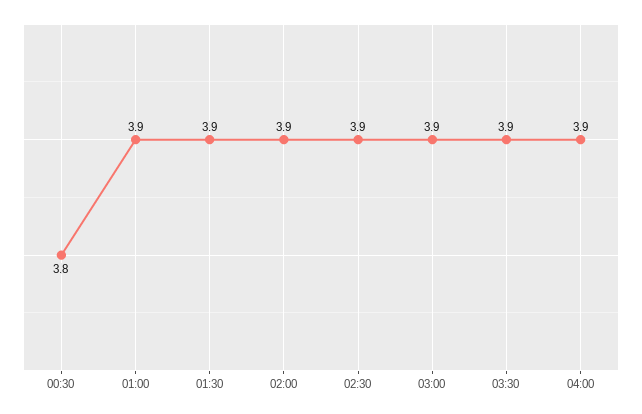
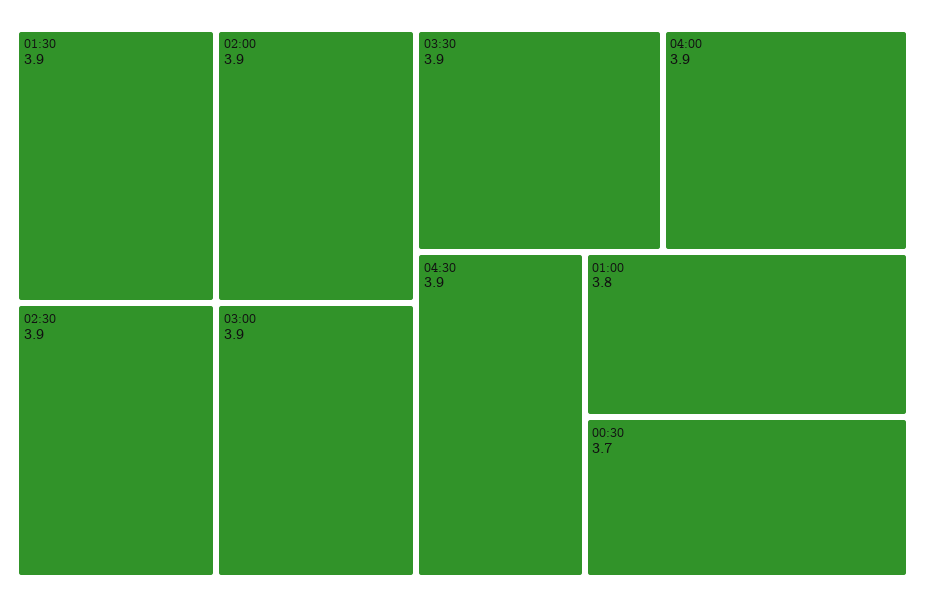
00:30: 3.8 -> 3.7
01:00: 3.9 -> 3.8
04:30: none -> 3.9

